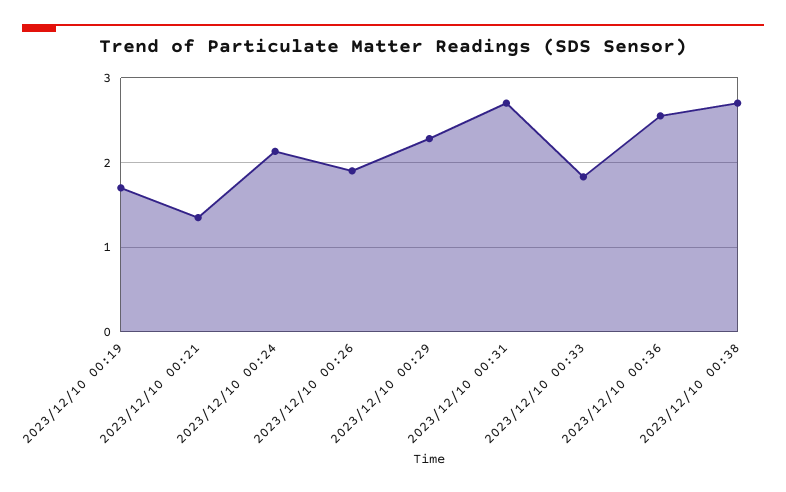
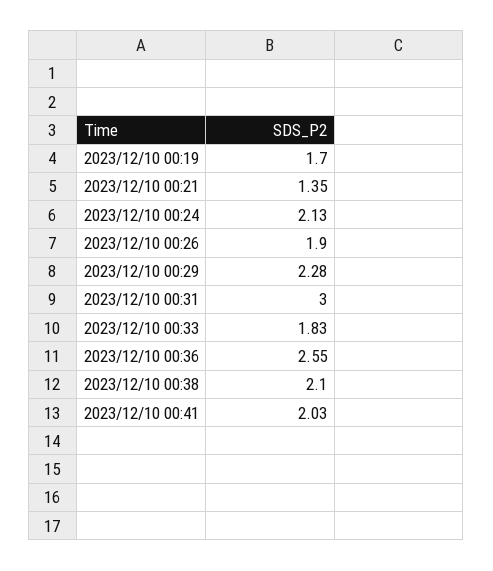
2023/12/10 00:31: 2.7 -> 3
2023/12/10 00:38: 2.7 -> 2.1
2023/12/10 00:41: none -> 2.03

